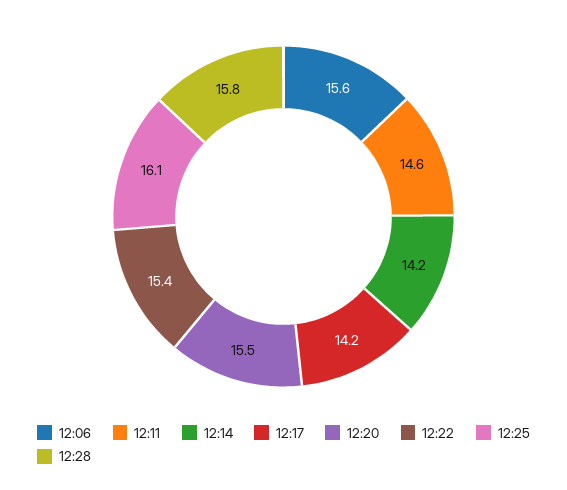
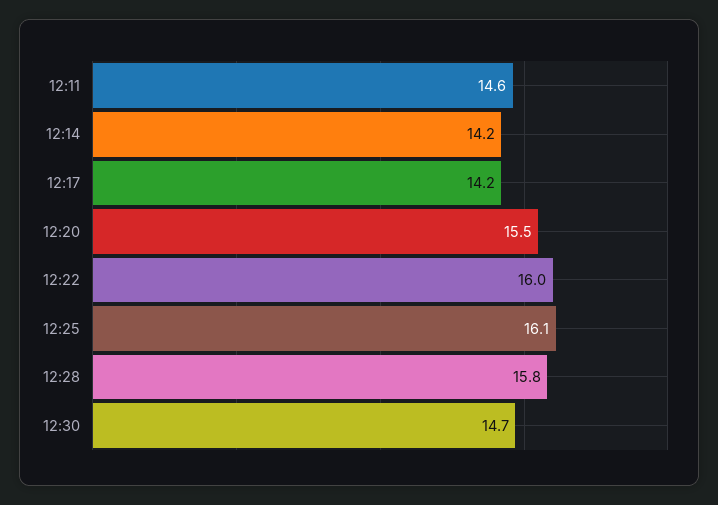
12:06: 15.6 -> none
12:22: 15.4 -> 16
12:30: none -> 14.7

